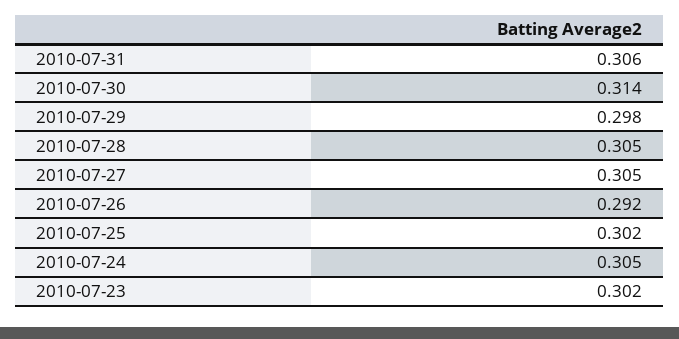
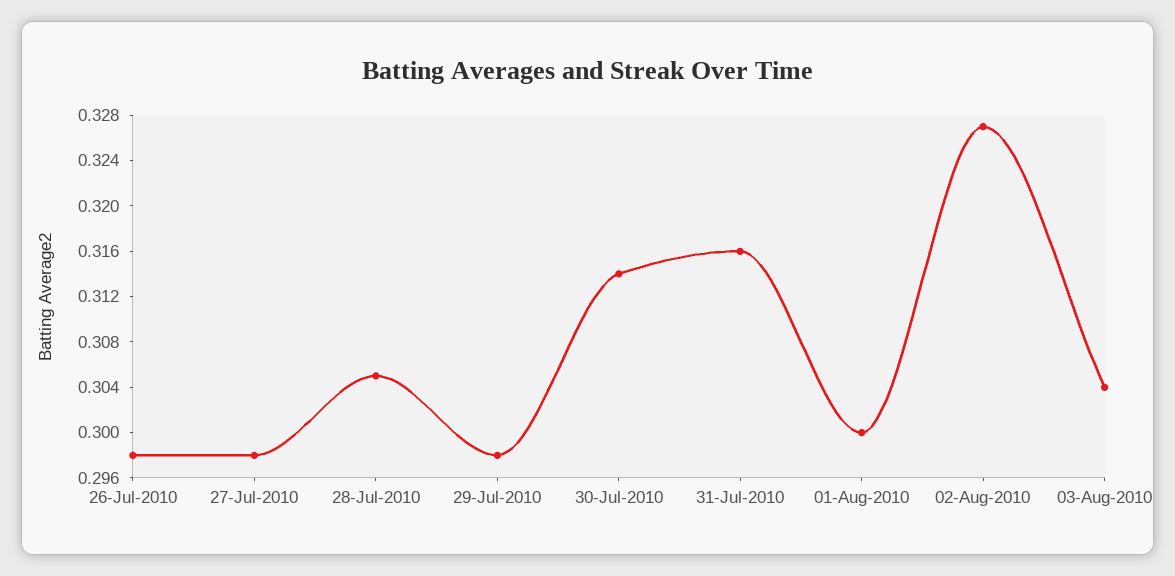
2010-07-31: 0.306 -> 0.316
2010-07-27: 0.305 -> 0.298
2010-07-26: 0.292 -> 0.298
2010-07-25: 0.302 -> none
2010-07-24: 0.305 -> none
2010-07-23: 0.302 -> none
01-Aug-2010: none -> 0.3
02-Aug-2010: none -> 0.327
03-Aug-2010: none -> 0.304

